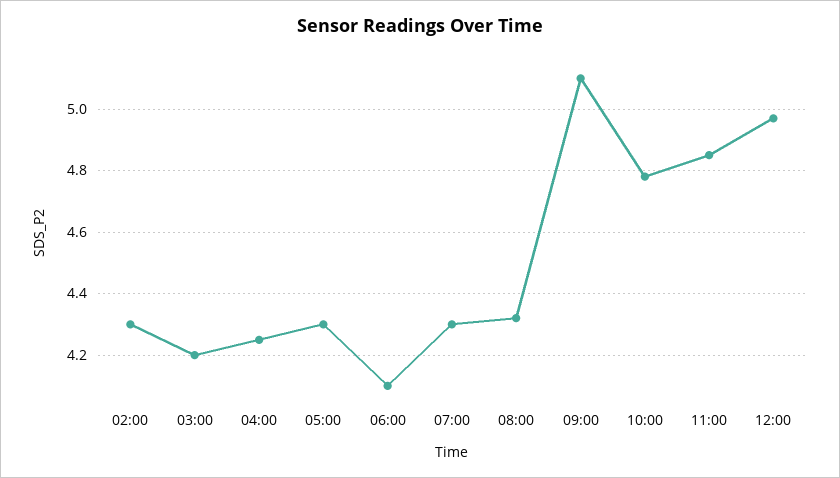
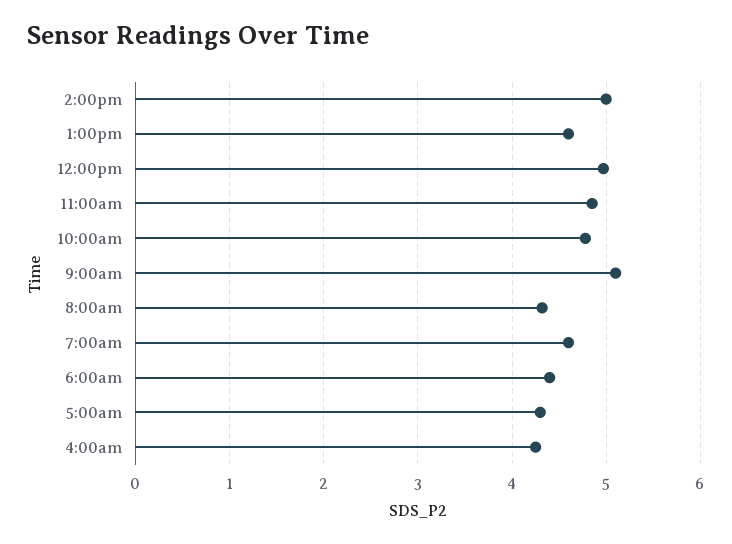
02:00: 4.3 -> none
03:00: 4.2 -> none
06:00: 4.1 -> 4.4
07:00: 4.3 -> 4.6
2:00pm: none -> 5
1:00pm: none -> 4.6

